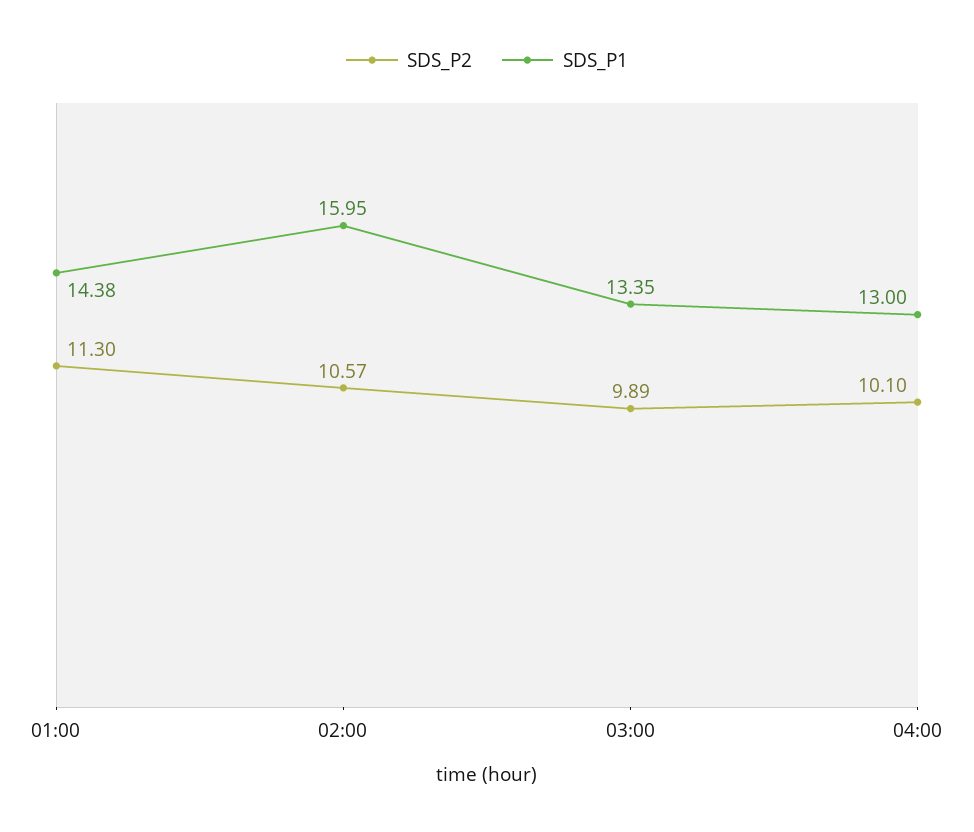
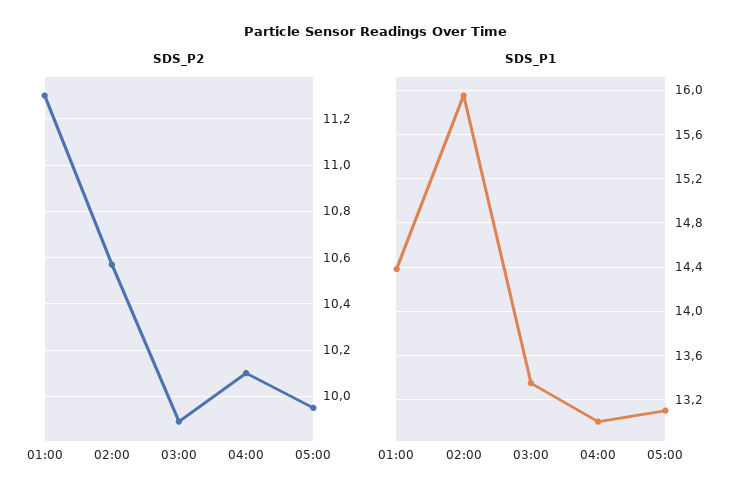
SDS_P2, 05:00: none -> 9.95
SDS_P1, 05:00: none -> 13.1

